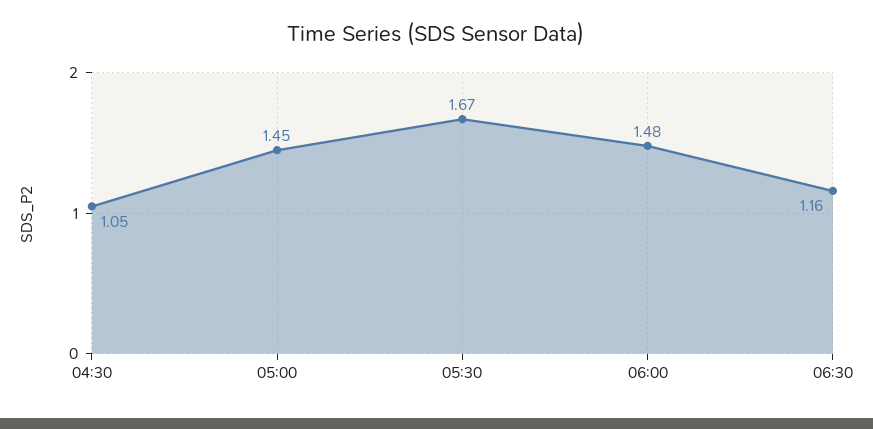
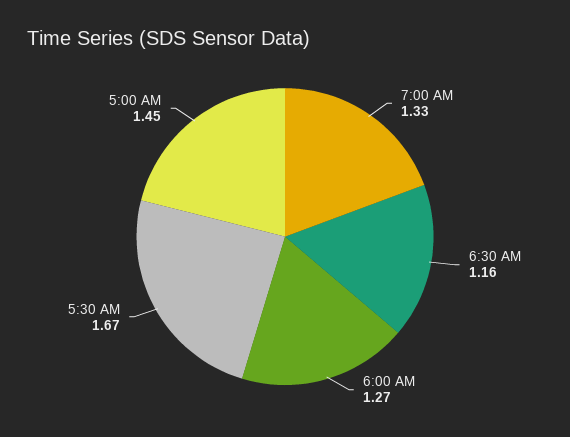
04:30: 1.05 -> none
06:00: 1.48 -> 1.27
7:00 AM: none -> 1.33

